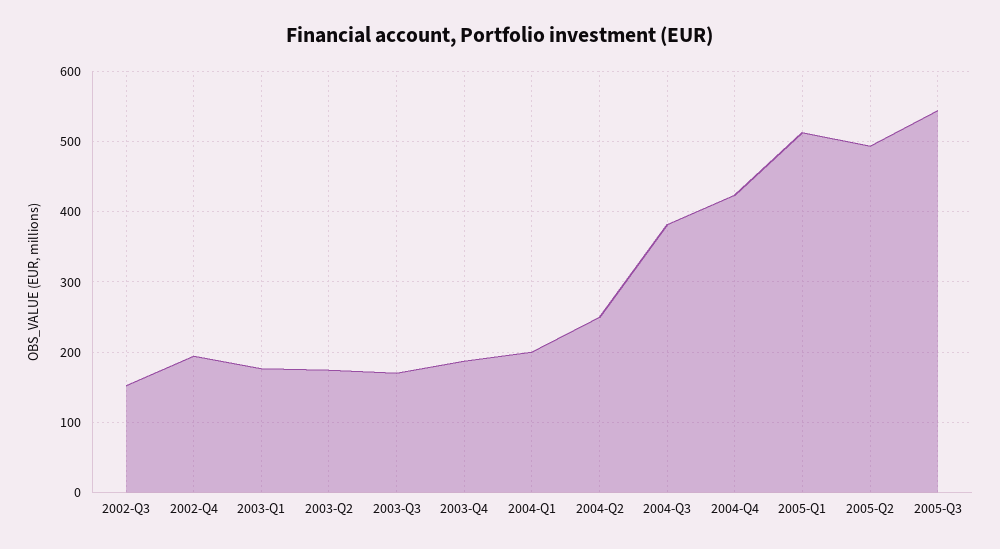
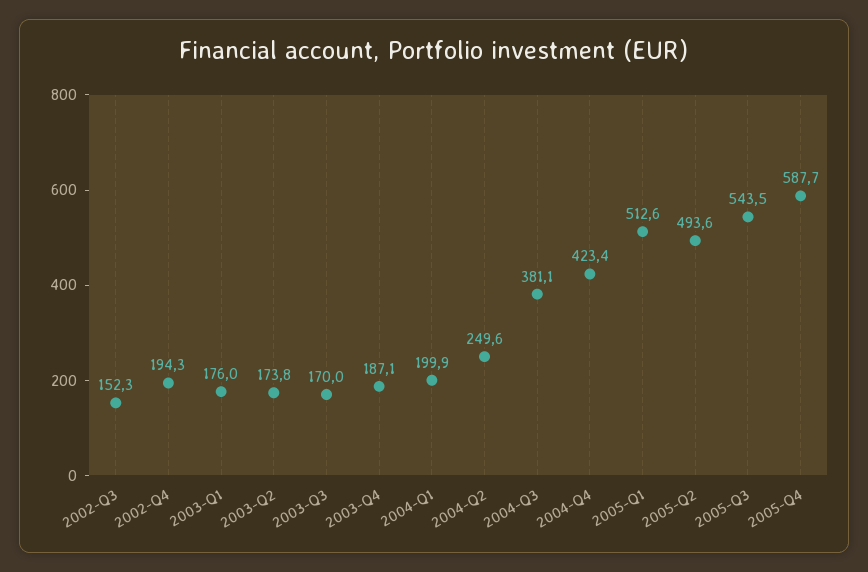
2005-Q4: none -> 587.7

